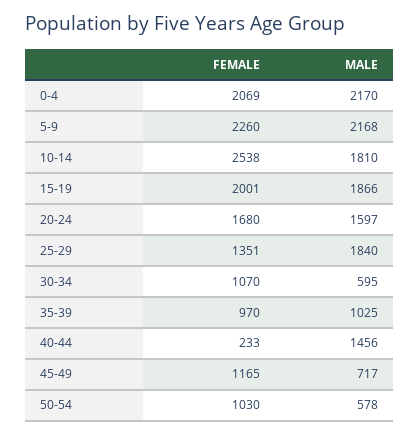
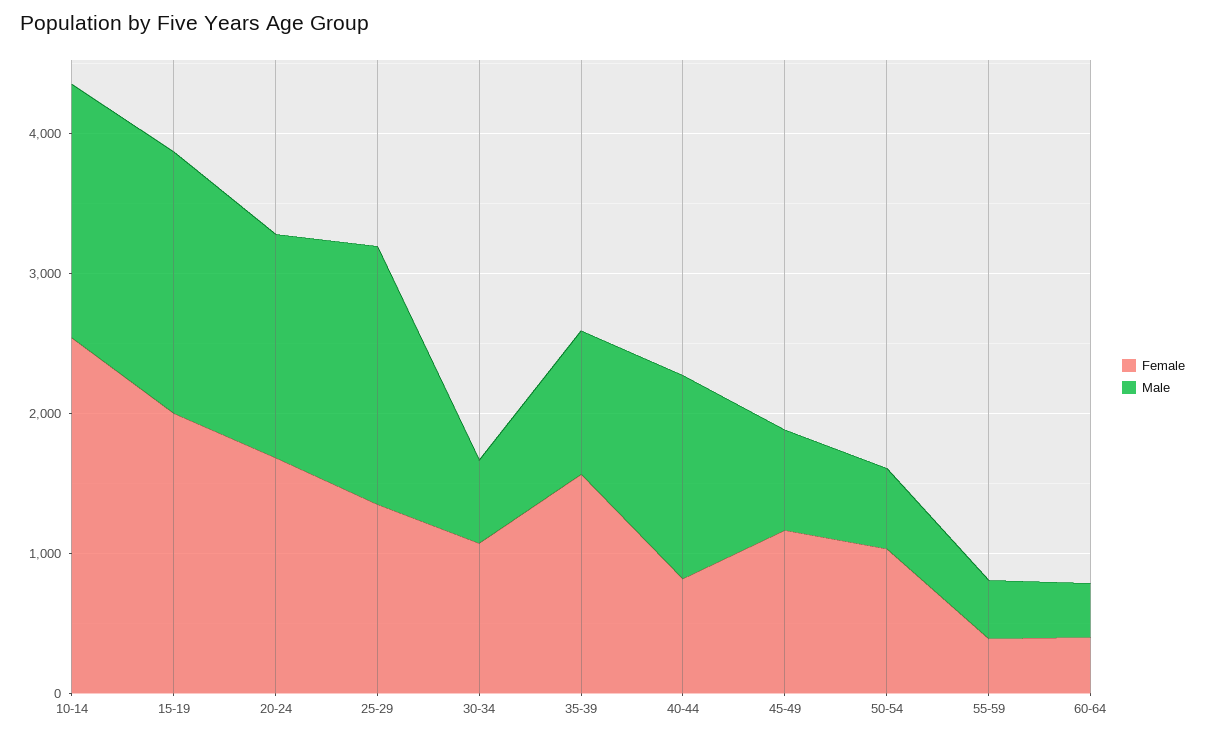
FEMALE, 0-4: 2069 -> none
MALE, 0-4: 2170 -> none
FEMALE, 5-9: 2260 -> none
MALE, 5-9: 2168 -> none
FEMALE, 35-39: 970 -> 1600
FEMALE, 40-44: 233 -> 800
FEMALE, 55-59: none -> 400
MALE, 55-59: none -> 400
FEMALE, 60-64: none -> 400
MALE, 60-64: none -> 400

